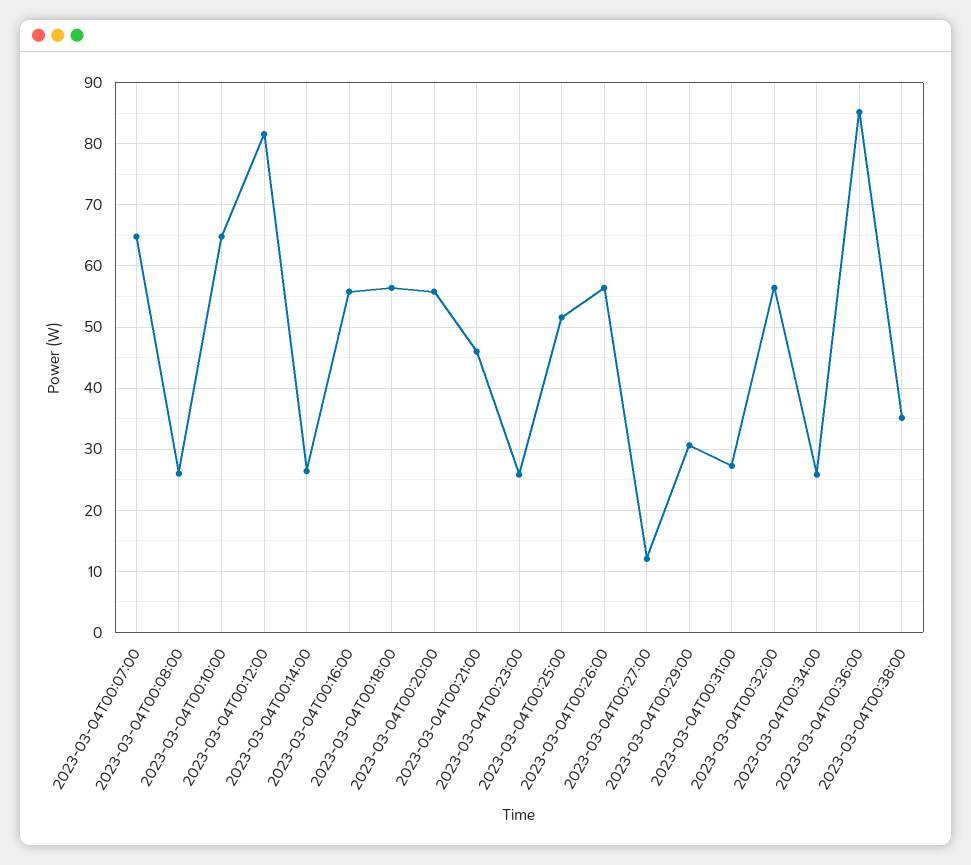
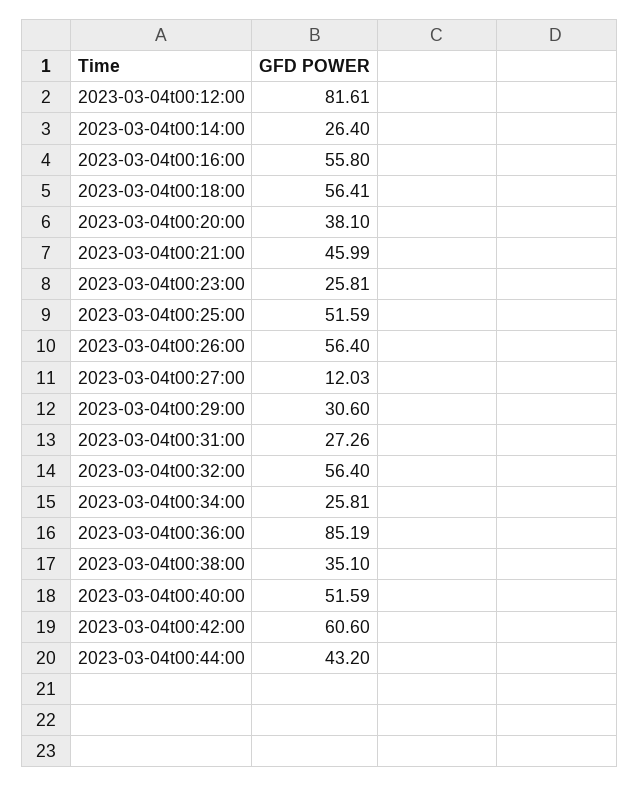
2023-03-04T00:07:00: 65 -> none
2023-03-04T00:08:00: 26 -> none
2023-03-04T00:10:00: 65 -> none
2023-03-04T00:20:00: 56 -> 38.1
2023-03-04t00:40:00: none -> 51.59
2023-03-04t00:42:00: none -> 60.6
2023-03-04t00:44:00: none -> 43.2

